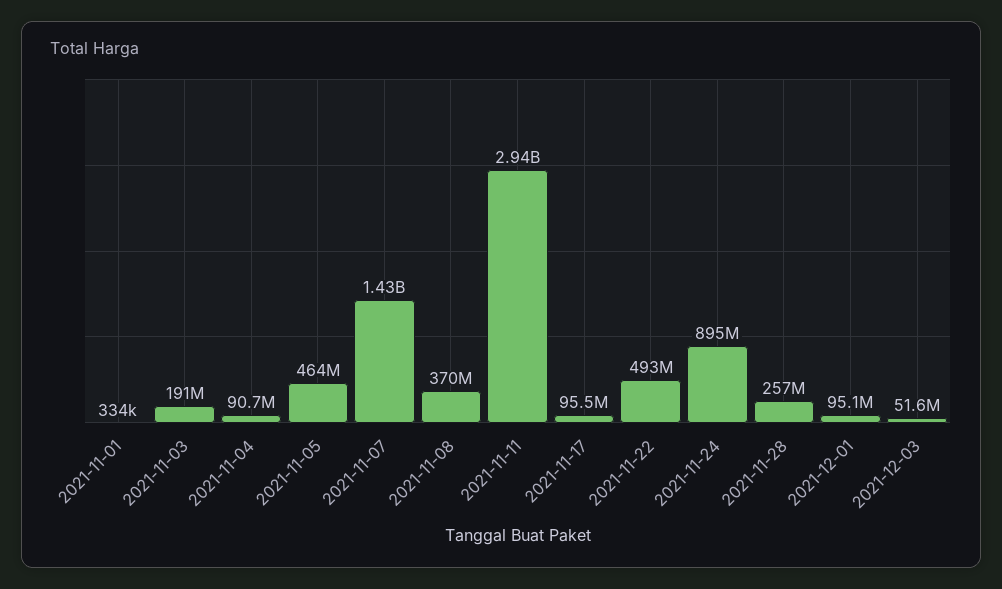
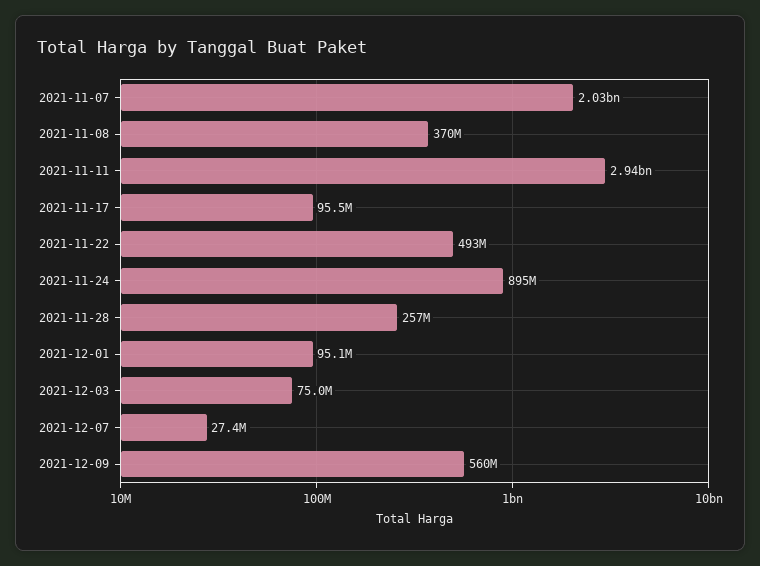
2021-11-01: 334000 -> none
2021-11-03: 191000000 -> none
2021-11-04: 90700000 -> none
2021-11-05: 464000000 -> none
2021-11-07: 1430000000 -> 2030000000
2021-12-03: 51600000 -> 75000000
2021-12-07: none -> 27400000
2021-12-09: none -> 560000000

